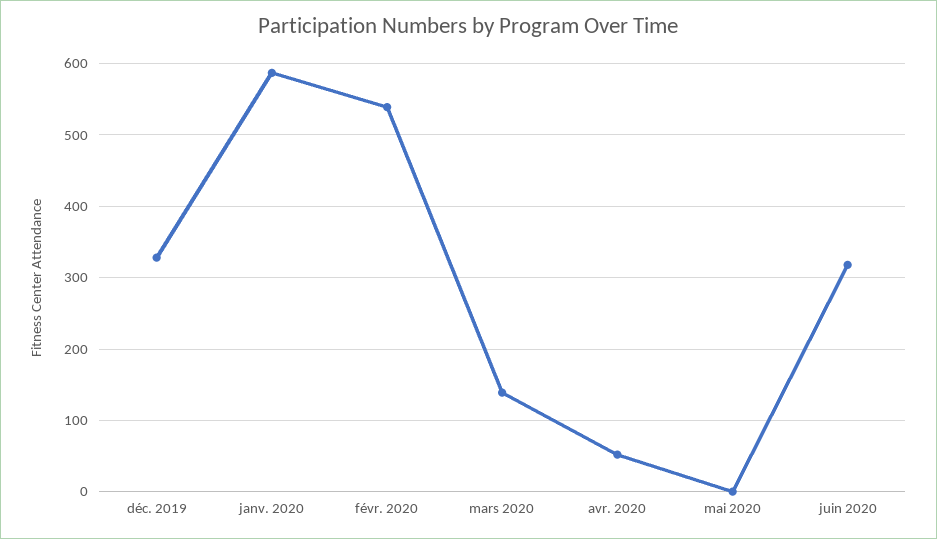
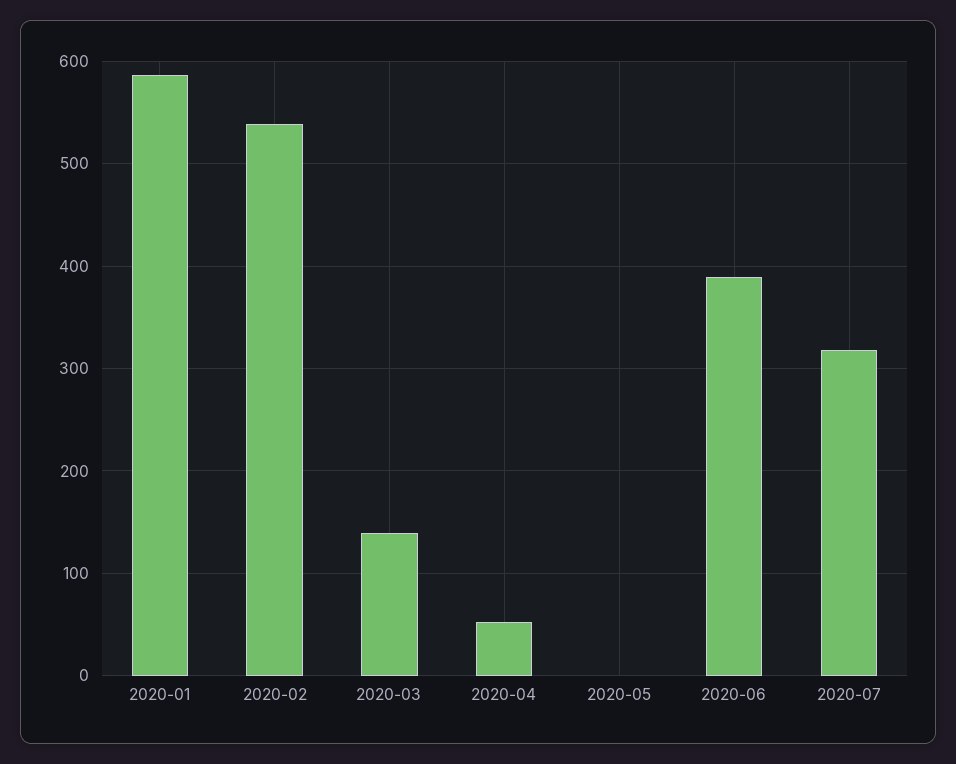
déc. 2019: 330 -> none
juin 2020: 320 -> 390
2020-07: none -> 320

